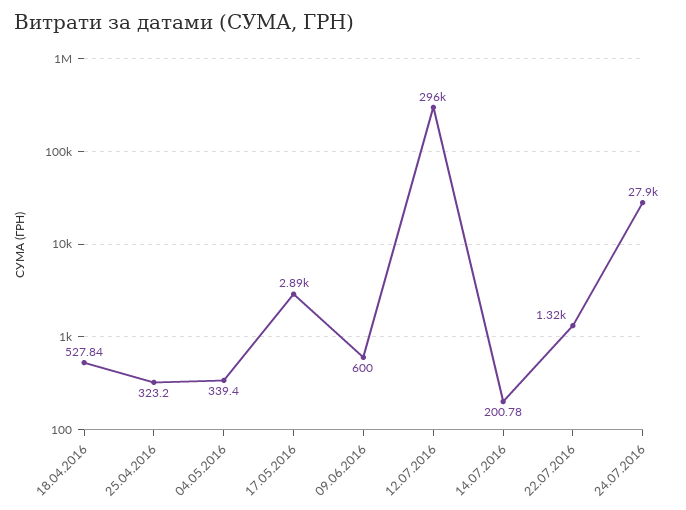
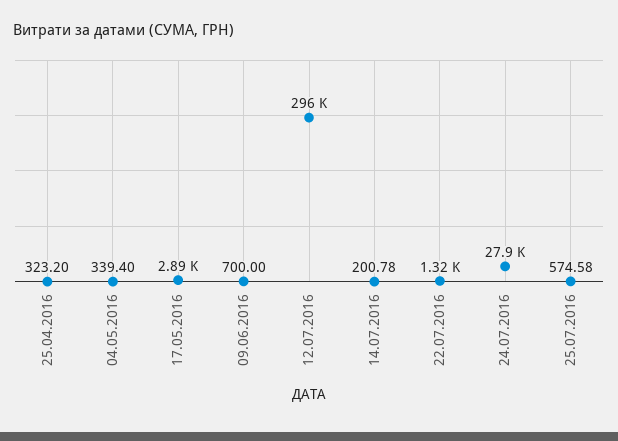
18.04.2016: 527.84 -> none
09.06.2016: 600 -> 700
25.07.2016: none -> 574.58

